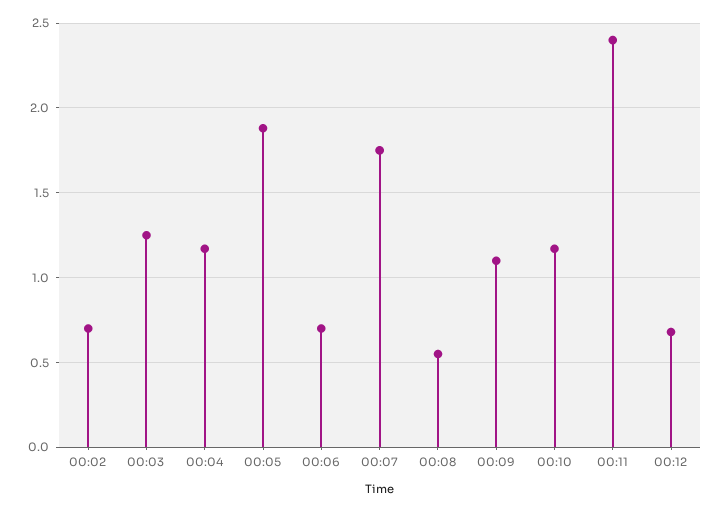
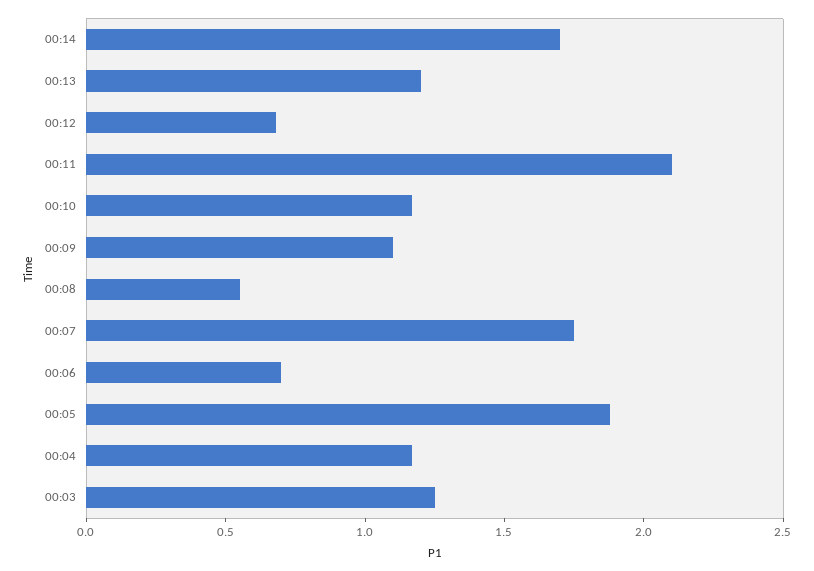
00:02: 0.7 -> none
00:11: 2.4 -> 2.1
00:14: none -> 1.7
00:13: none -> 1.2

